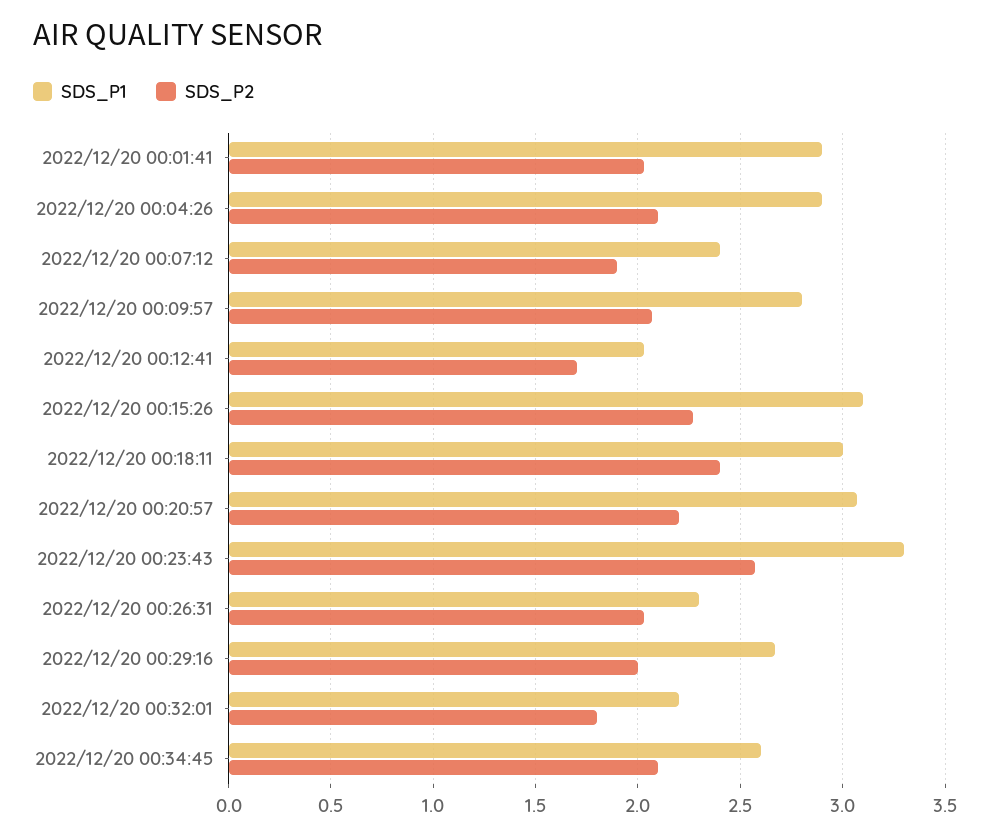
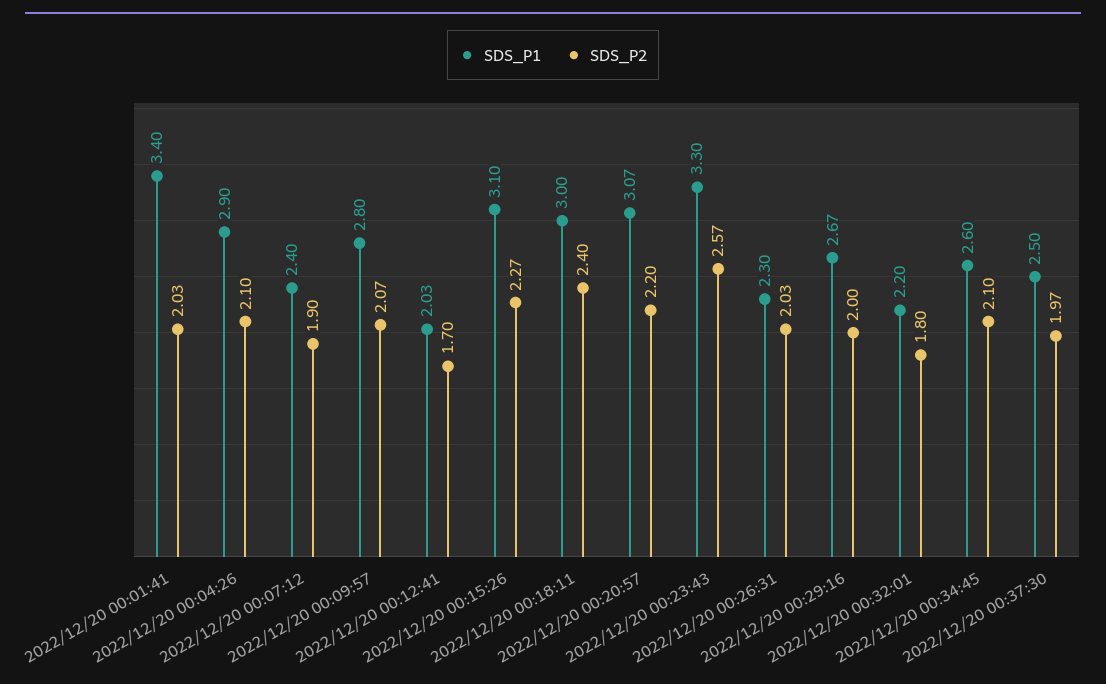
SDS_P1, 2022/12/20 00:01:41: 2.9 -> 3.4
SDS_P1, 2022/12/20 00:37:30: none -> 2.5
SDS_P2, 2022/12/20 00:37:30: none -> 1.97

